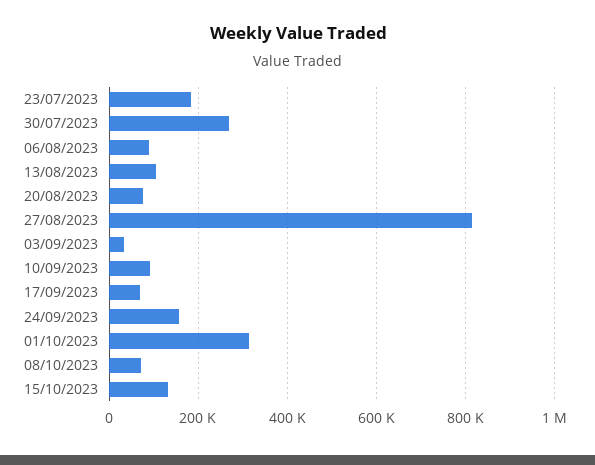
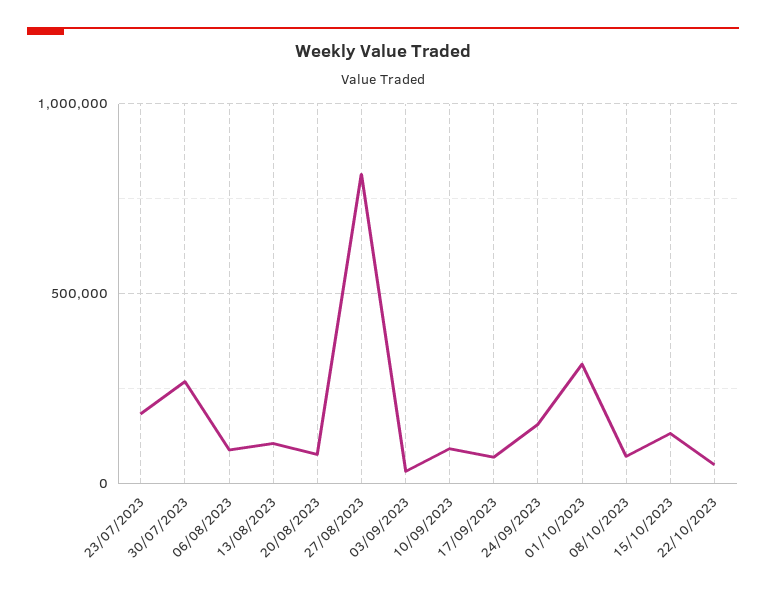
22/10/2023: none -> 50000

